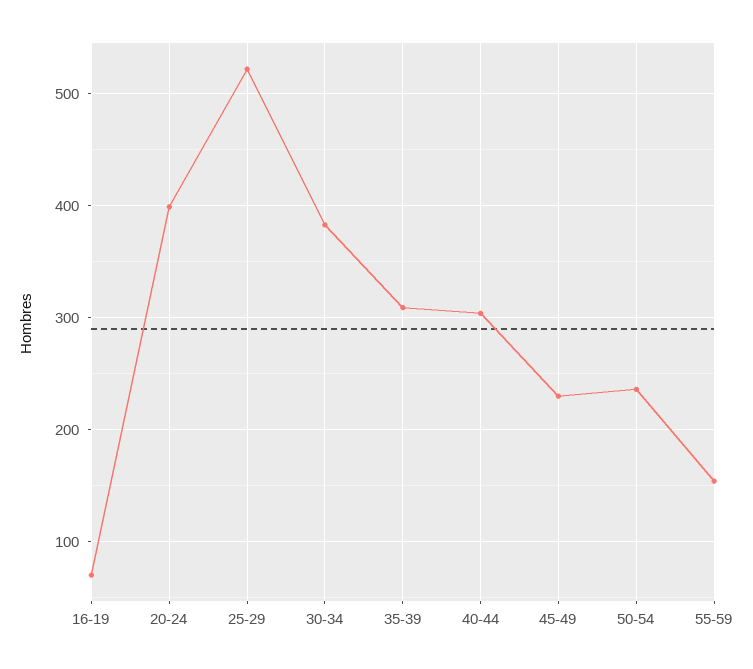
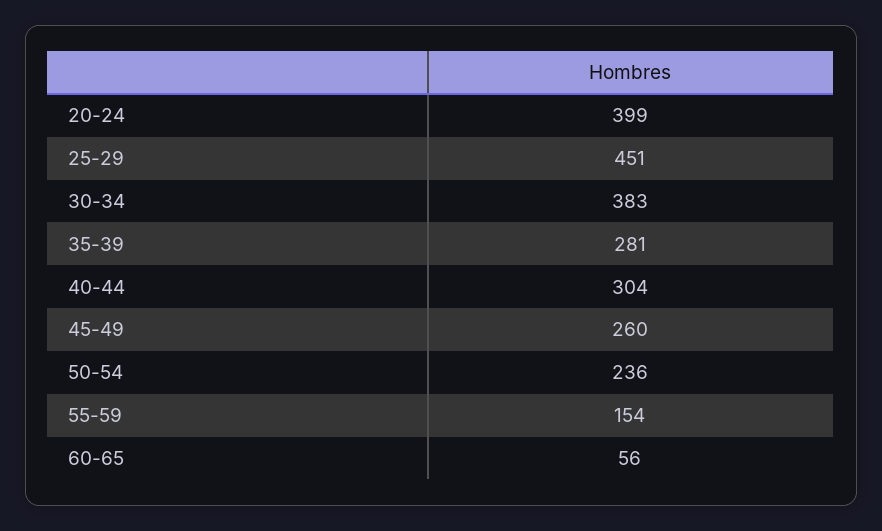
16-19: 70 -> none
25-29: 520 -> 451
35-39: 310 -> 281
45-49: 230 -> 260
60-65: none -> 56

